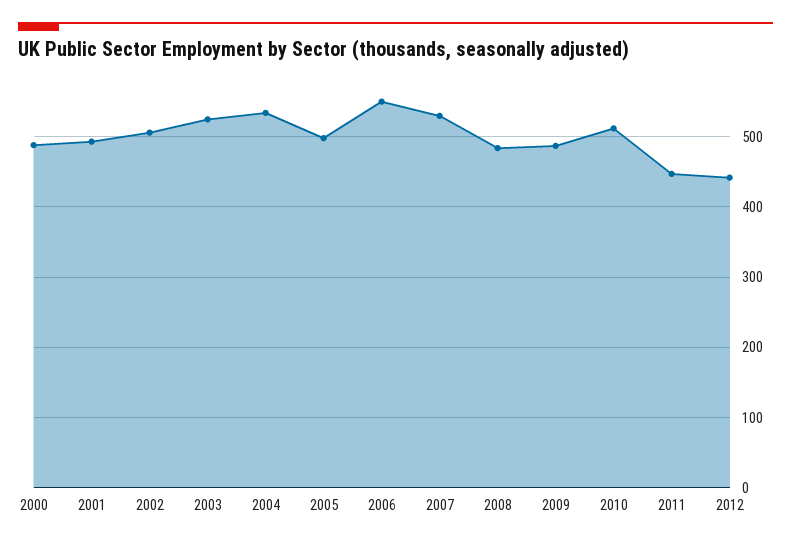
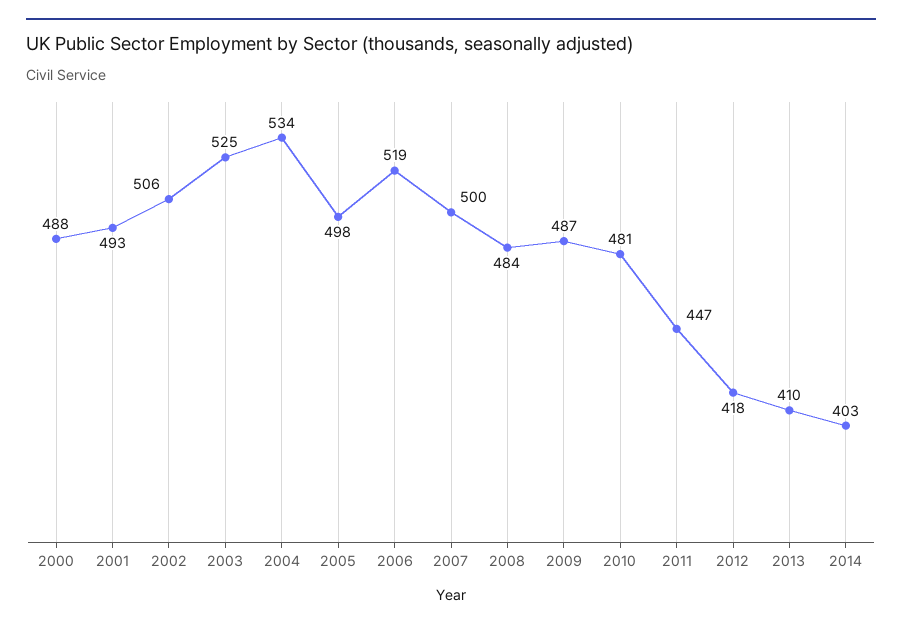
2006: 550 -> 519
2007: 530 -> 500
2010: 510 -> 481
2012: 440 -> 418
2013: none -> 410
2014: none -> 403

